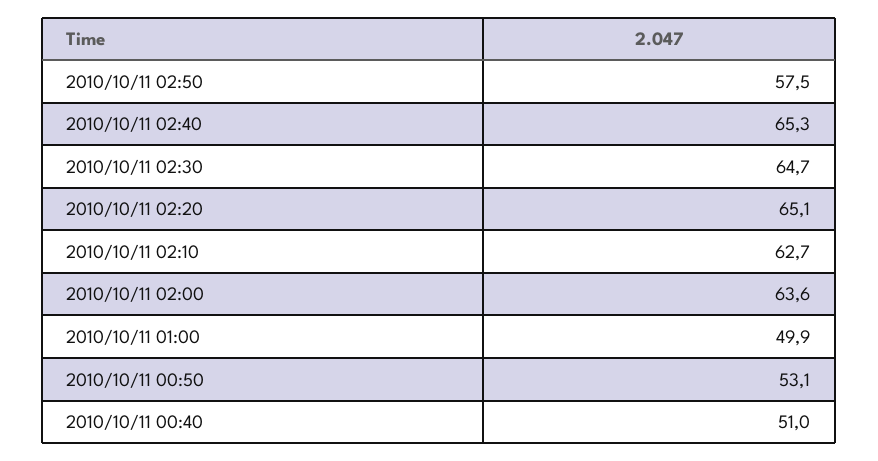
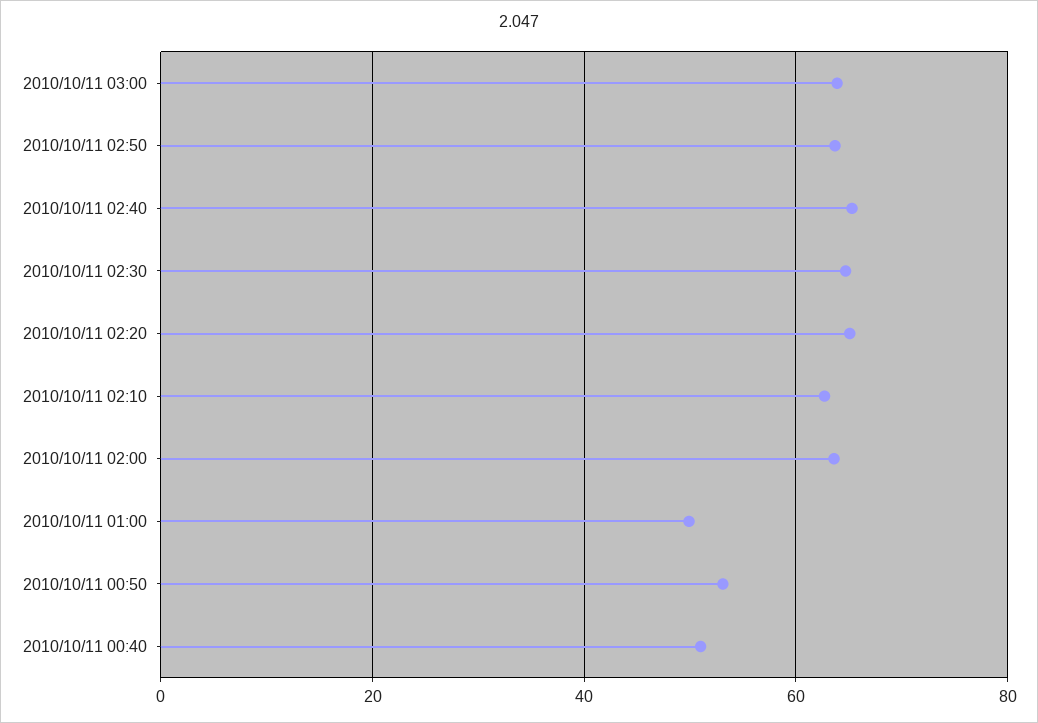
2010/10/11 02:50: 57.5 -> 64
2010/10/11 03:00: none -> 64

